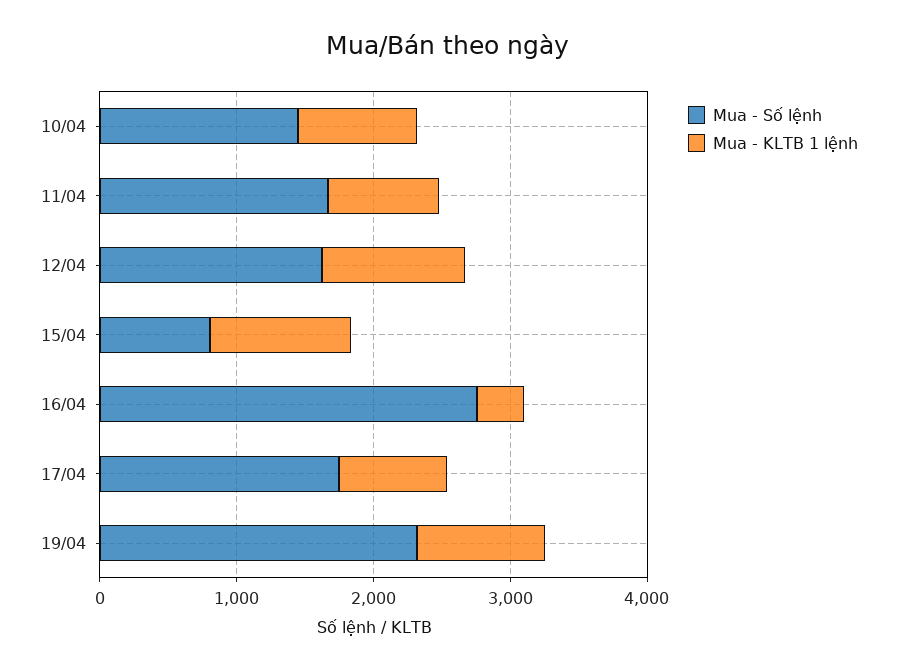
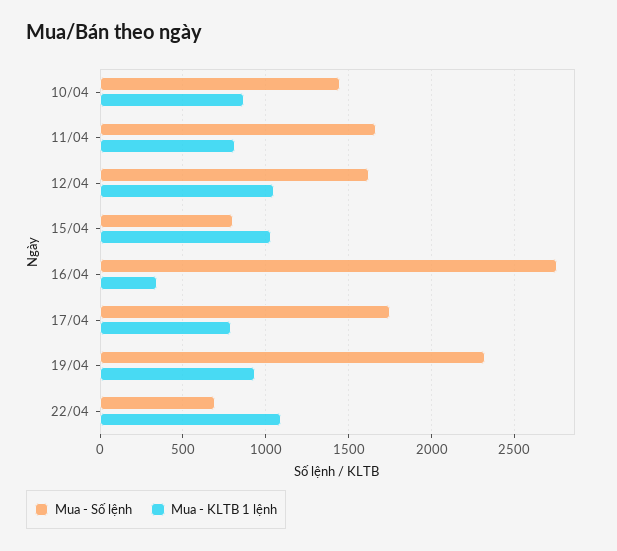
Mua - Số lệnh, 22/04: none -> 700
Mua - KLTB 1 lệnh, 22/04: none -> 1100

